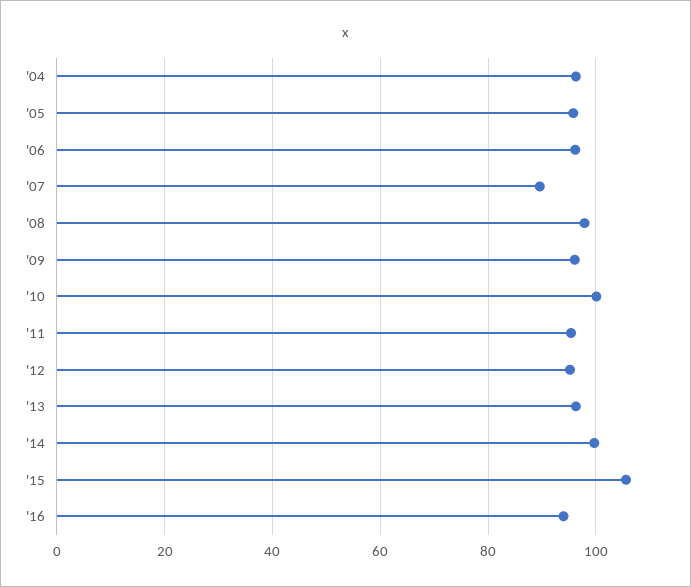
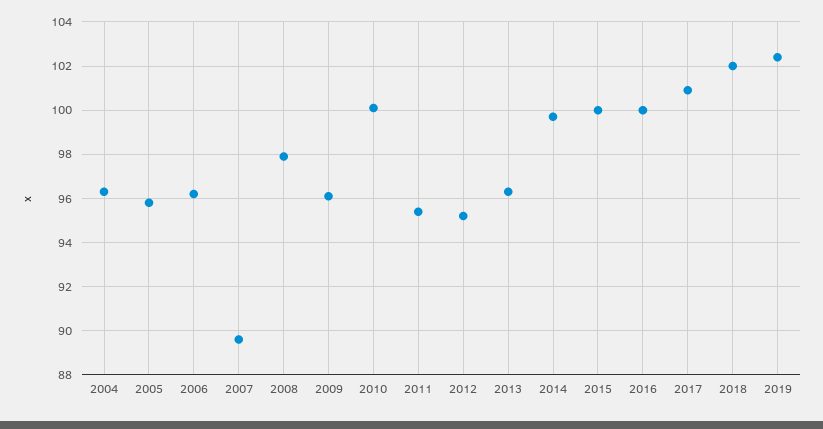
'15: 106 -> 100
'16: 94 -> 100
2017: none -> 101
2018: none -> 102
2019: none -> 102.5

